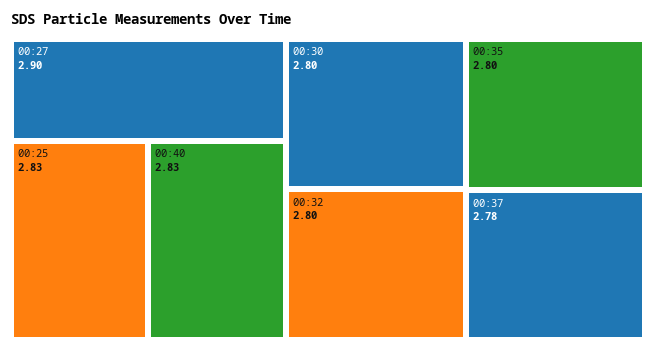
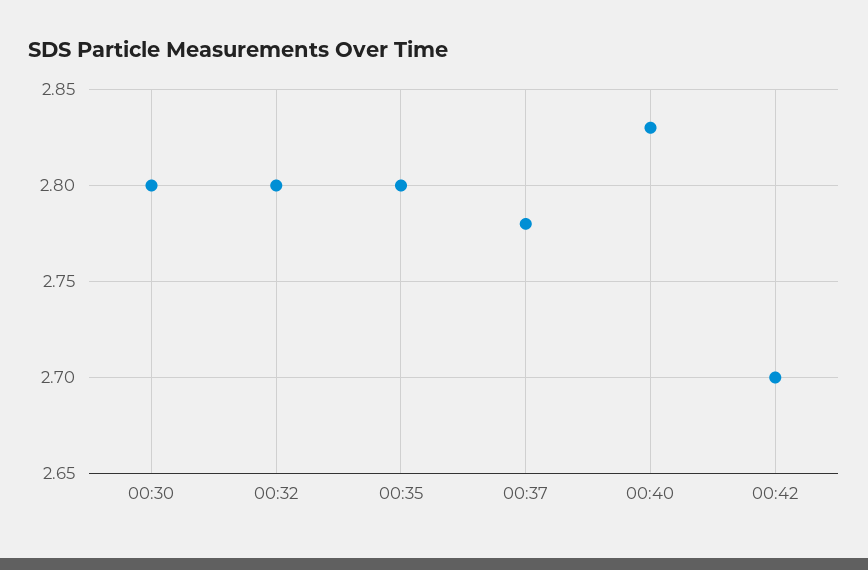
00:27: 2.9 -> none
00:25: 2.83 -> none
00:42: none -> 2.7

